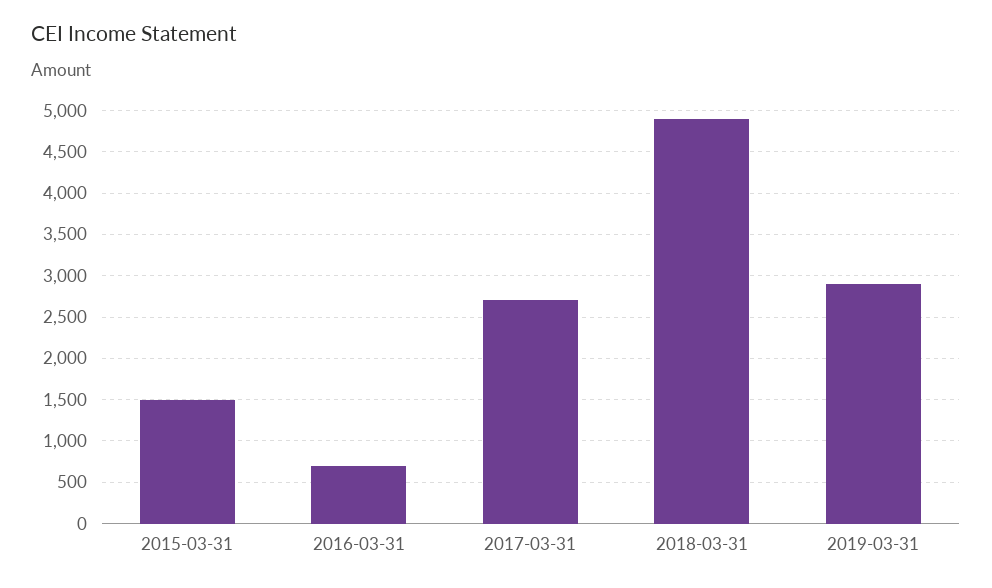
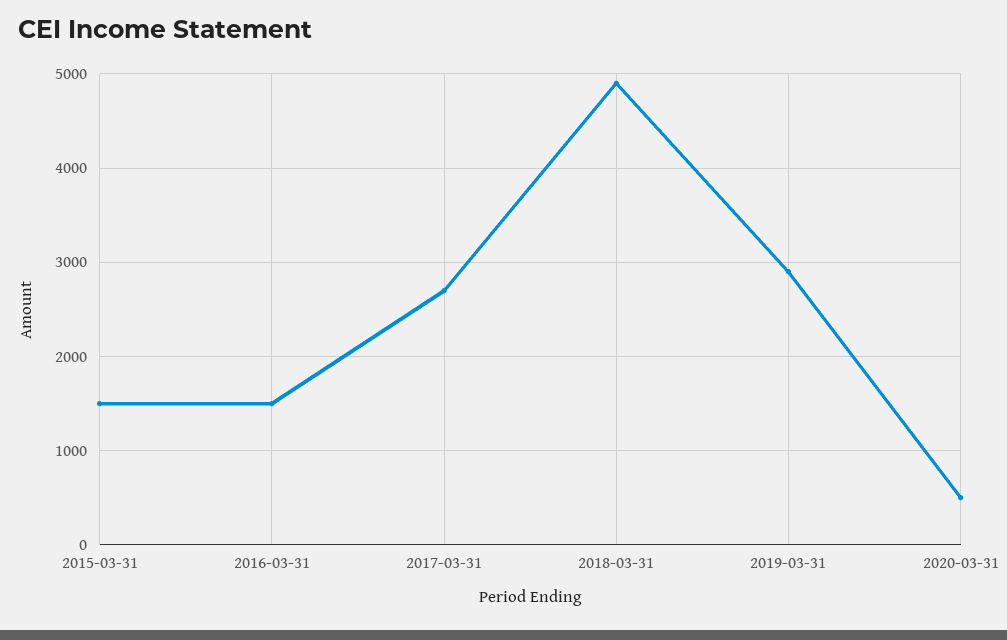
2016-03-31: 700 -> 1500
2020-03-31: none -> 500

